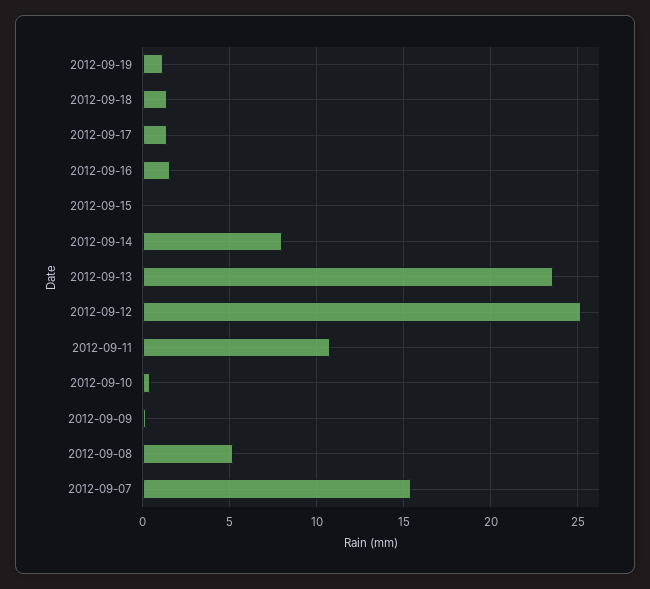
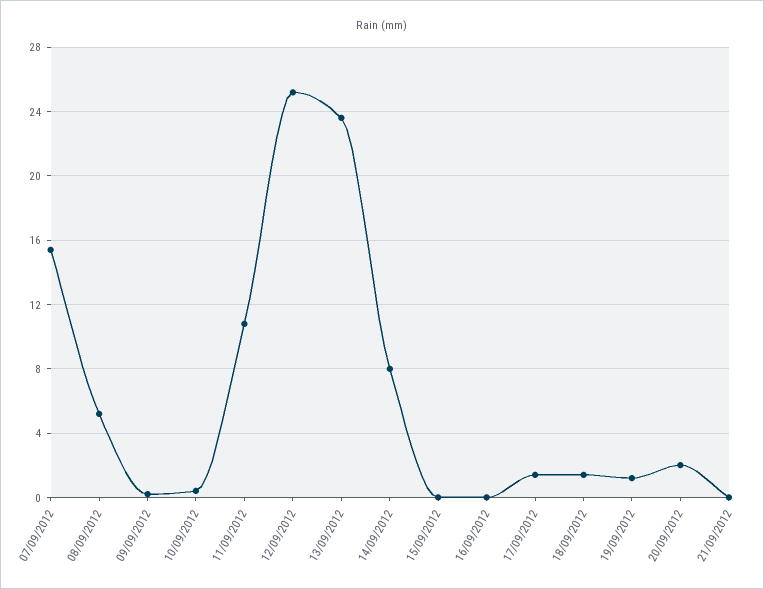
2012-09-16: 1.5 -> 0
20/09/2012: none -> 2
21/09/2012: none -> 0

